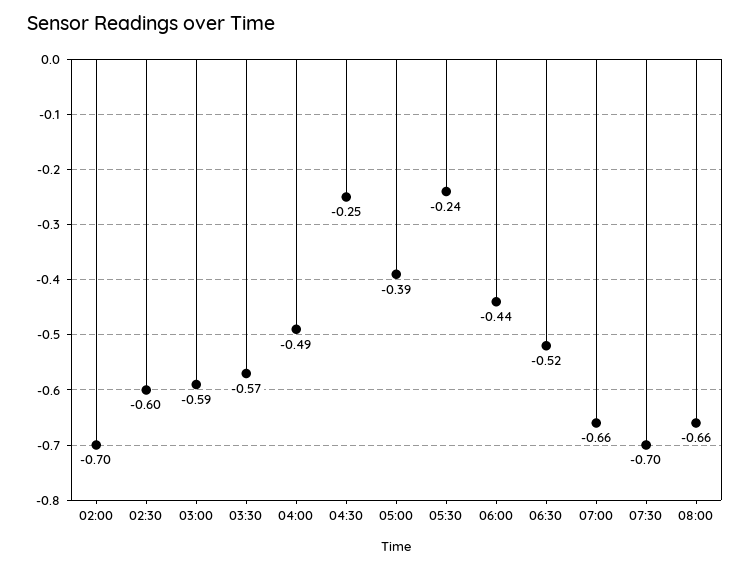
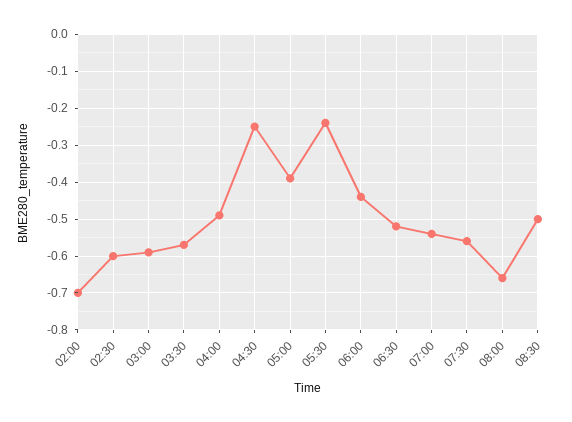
07:00: -0.66 -> -0.55
07:30: -0.7 -> -0.55
08:30: none -> -0.5

